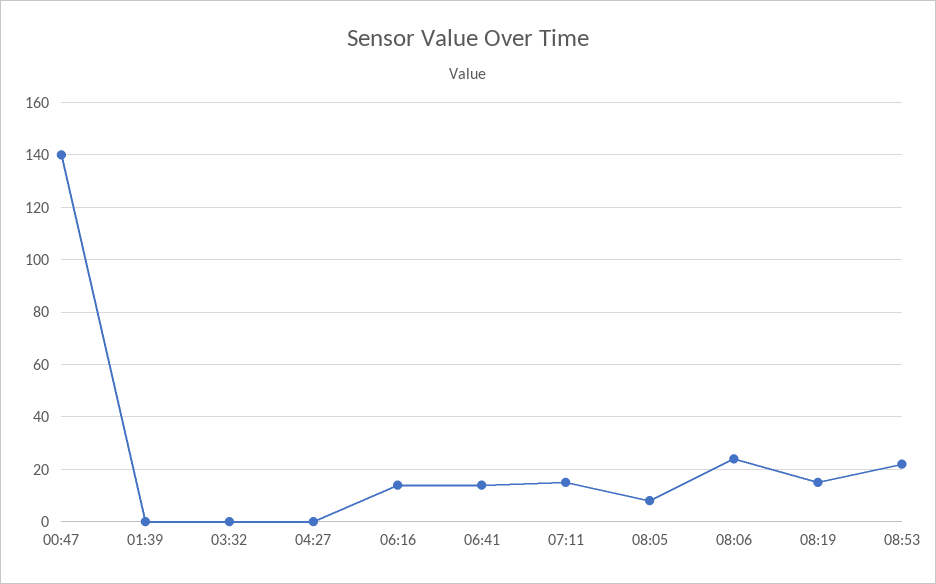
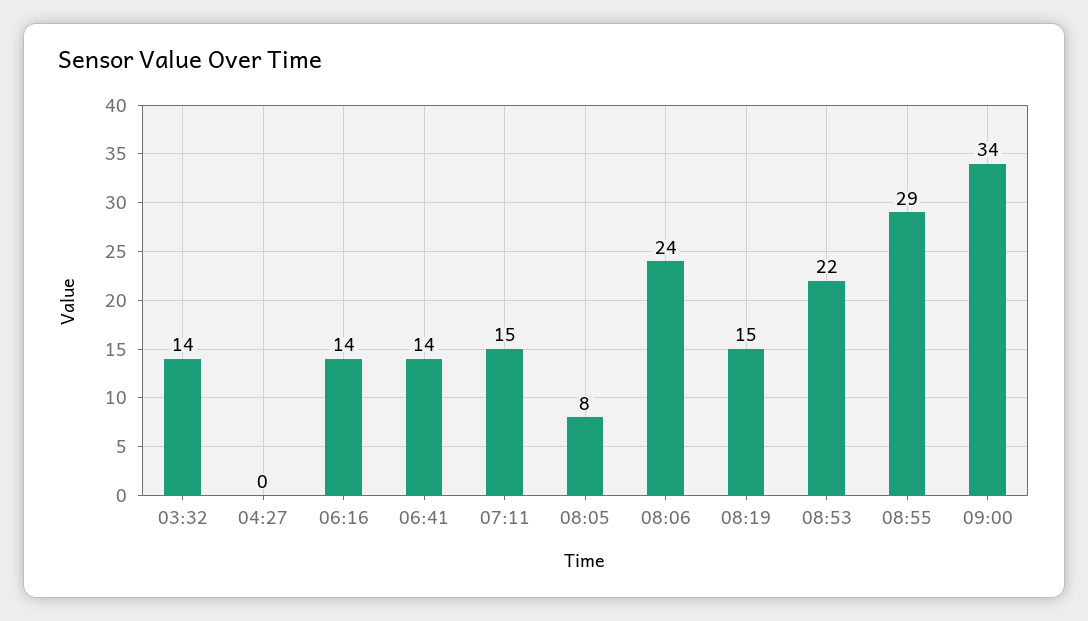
00:47: 140 -> none
01:39: 0 -> none
03:32: 0 -> 14
08:55: none -> 29
09:00: none -> 34

